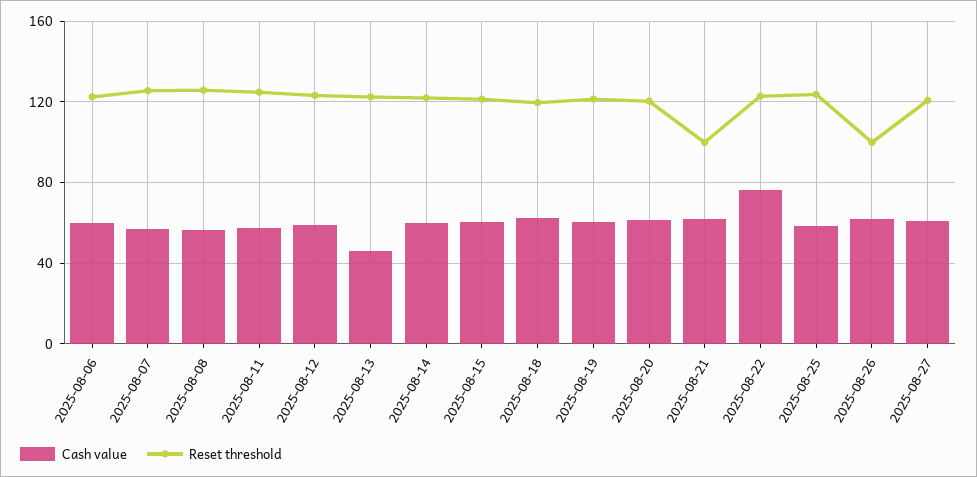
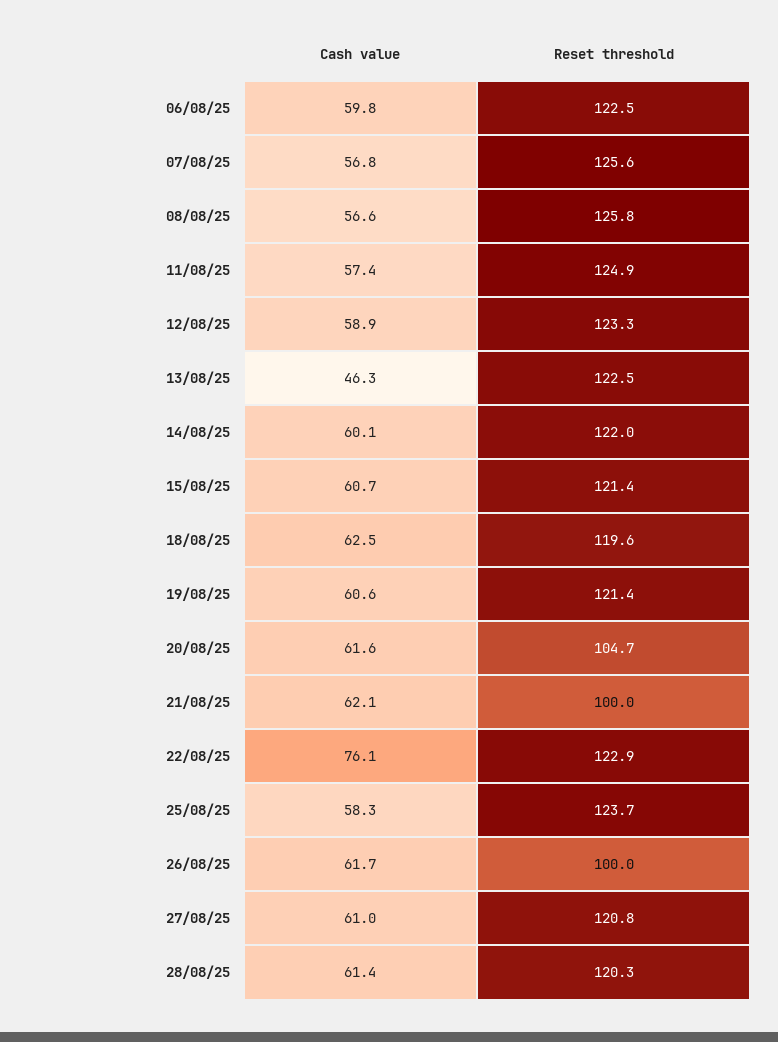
Reset threshold, 2025-08-20: 120 -> 104.7
Cash value, 28/08/25: none -> 61.4
Reset threshold, 28/08/25: none -> 120.3

